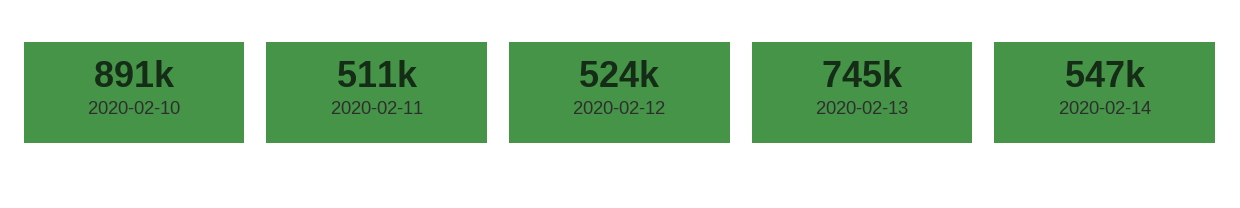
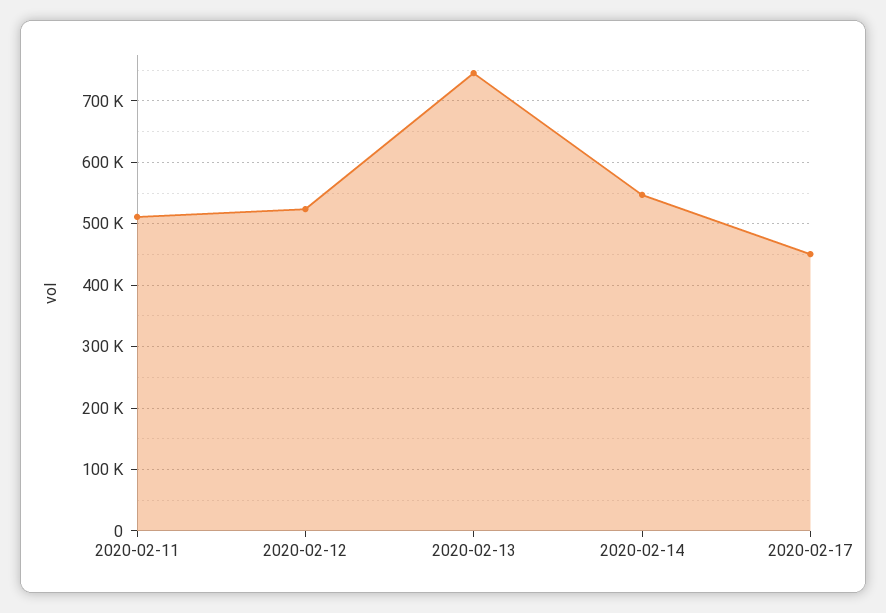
2020-02-10: 891000 -> none
2020-02-17: none -> 450000

